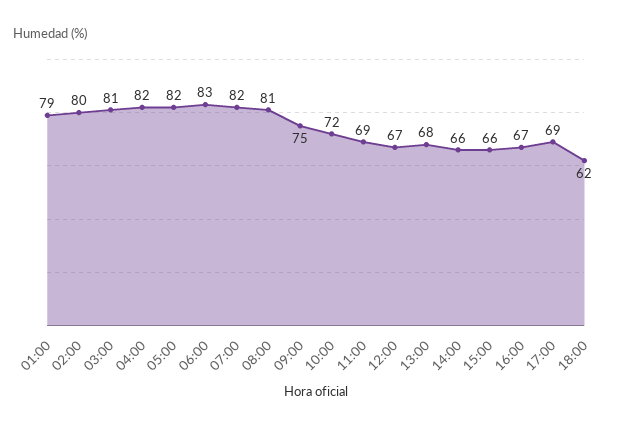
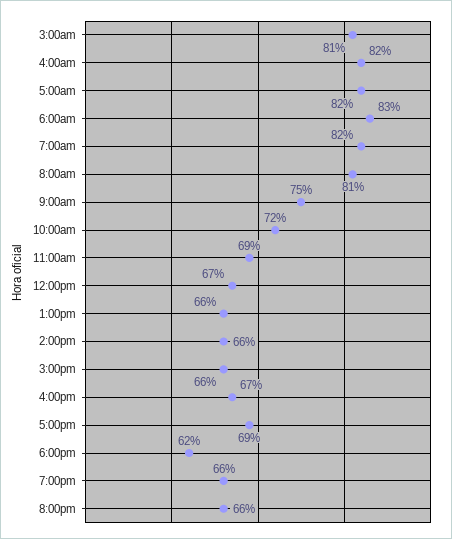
01:00: 79 -> none
02:00: 80 -> none
13:00: 68 -> 66
7:00pm: none -> 66
8:00pm: none -> 66

